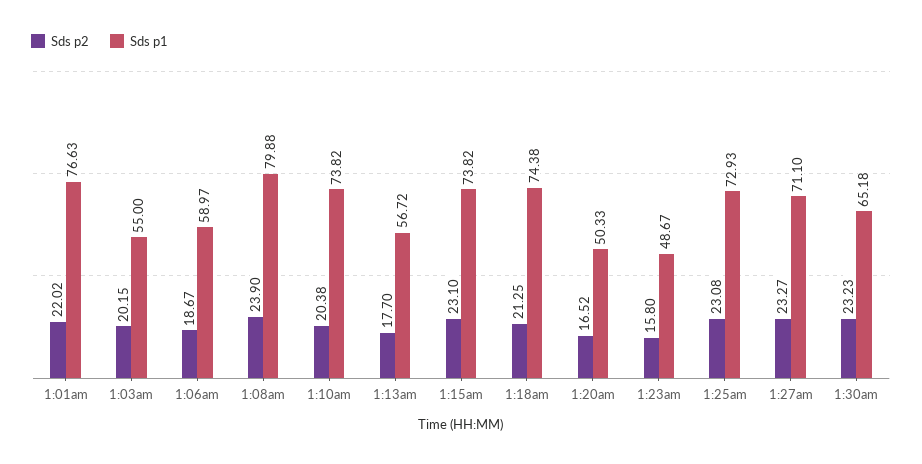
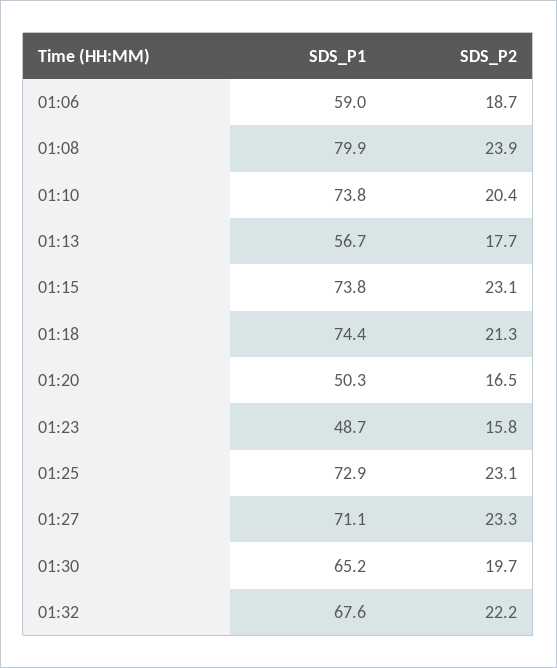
Sds p2, 1:01am: 22.02 -> none
Sds p1, 1:01am: 76.63 -> none
Sds p2, 1:03am: 20.15 -> none
Sds p1, 1:03am: 55 -> none
Sds p2, 1:30am: 23.23 -> 19.7
Sds p1, 01:32: none -> 67.6
Sds p2, 01:32: none -> 22.2

